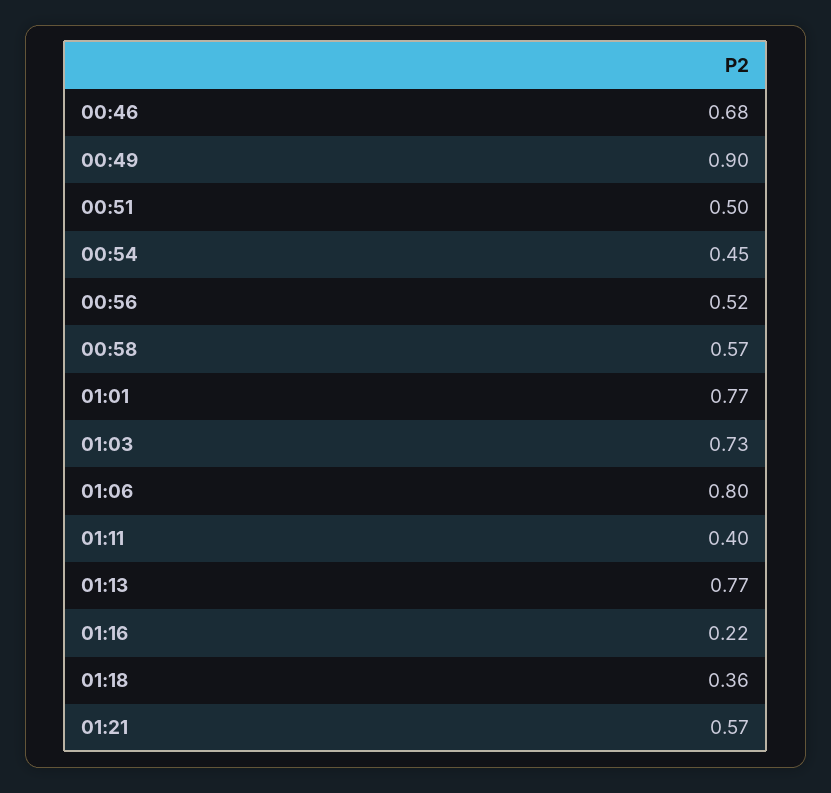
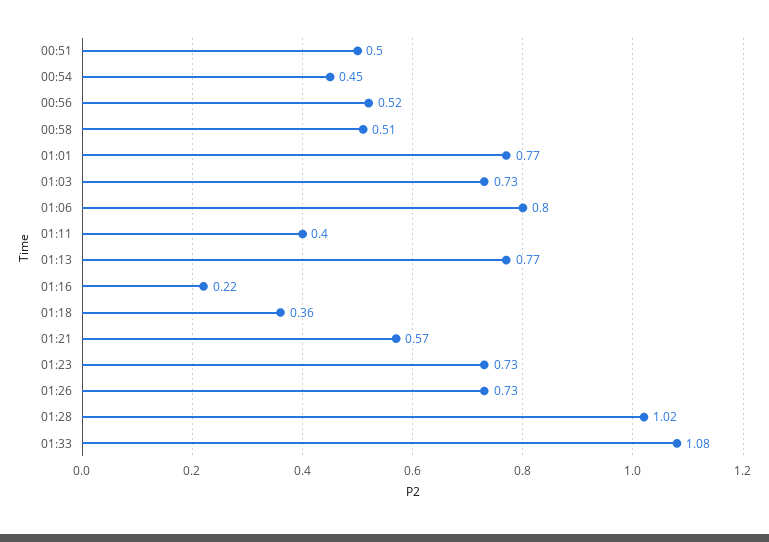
00:46: 0.68 -> none
00:49: 0.9 -> none
00:58: 0.57 -> 0.51
01:23: none -> 0.73
01:26: none -> 0.73
01:28: none -> 1.02
01:33: none -> 1.08

